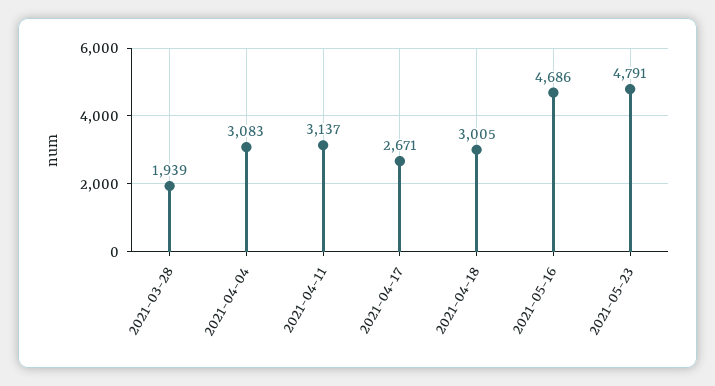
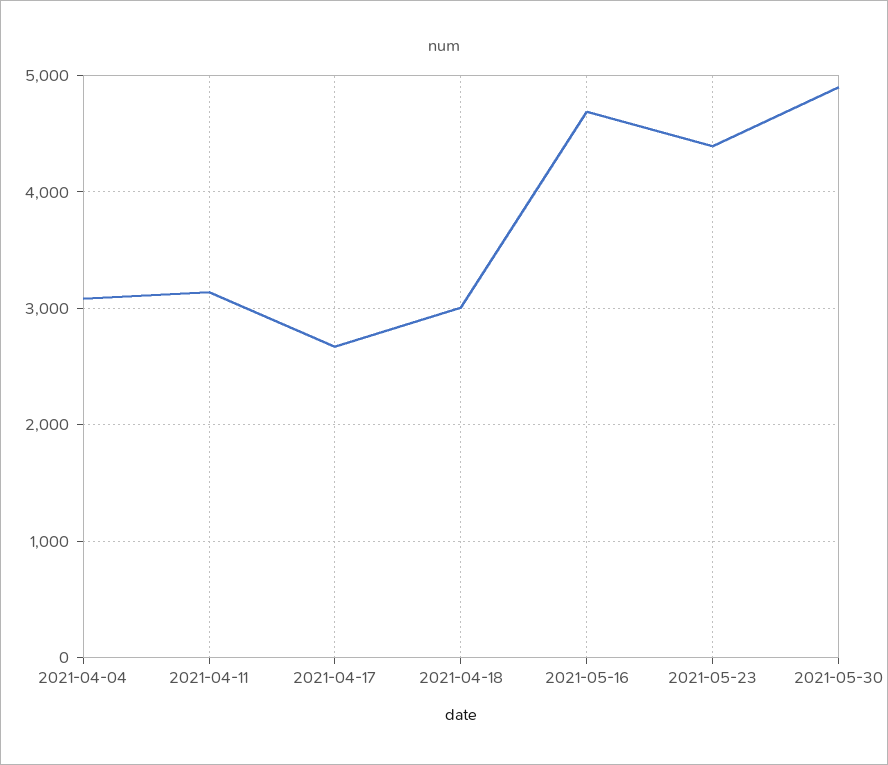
2021-03-28: 1939 -> none
2021-05-23: 4791 -> 4400
2021-05-30: none -> 4900

